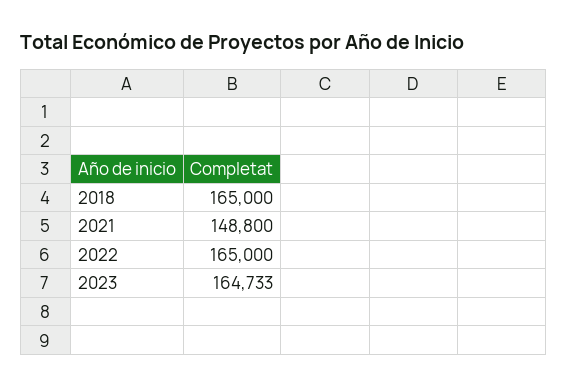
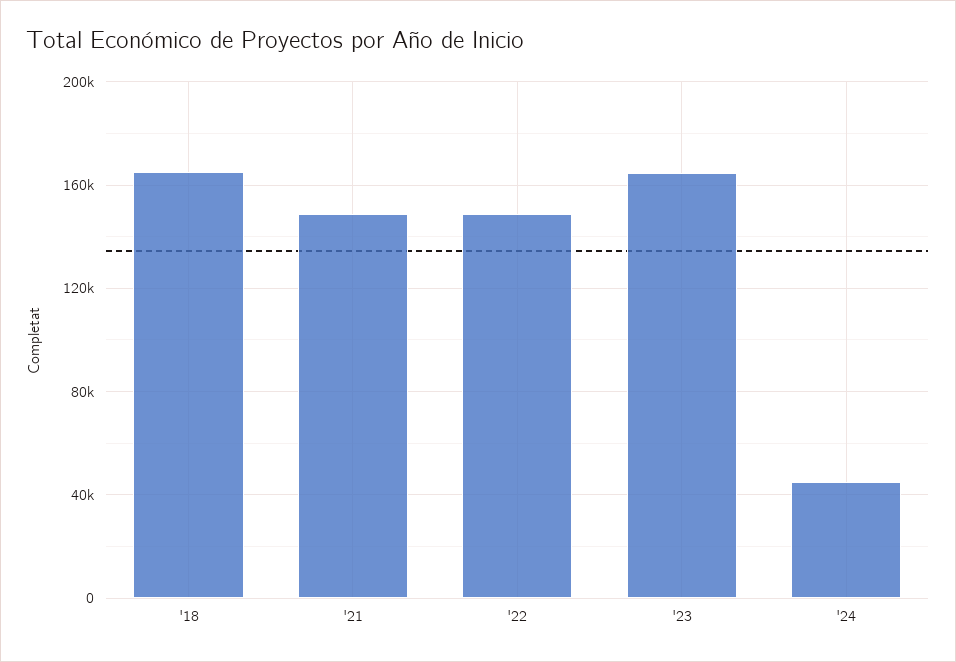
2022: 165000 -> 150000
'24: none -> 45000

